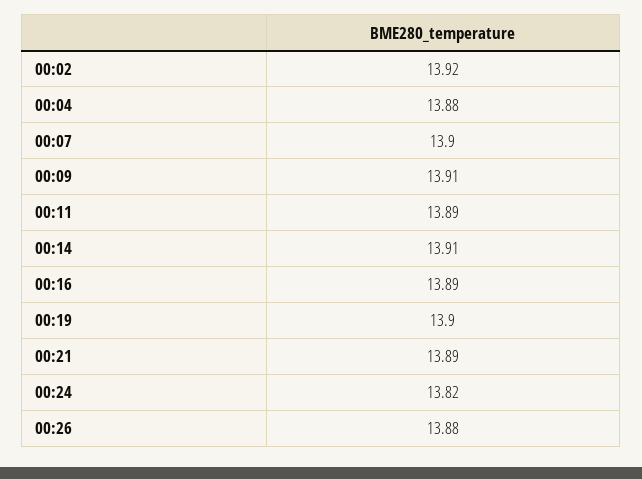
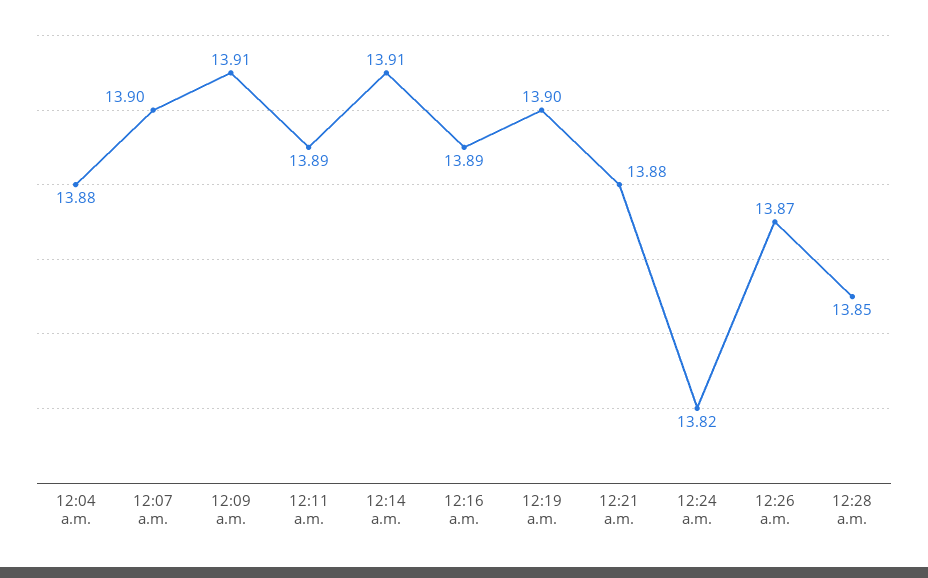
00:02: 13.92 -> none
00:21: 13.89 -> 13.88
00:26: 13.88 -> 13.87
12:28 a.m.: none -> 13.85

